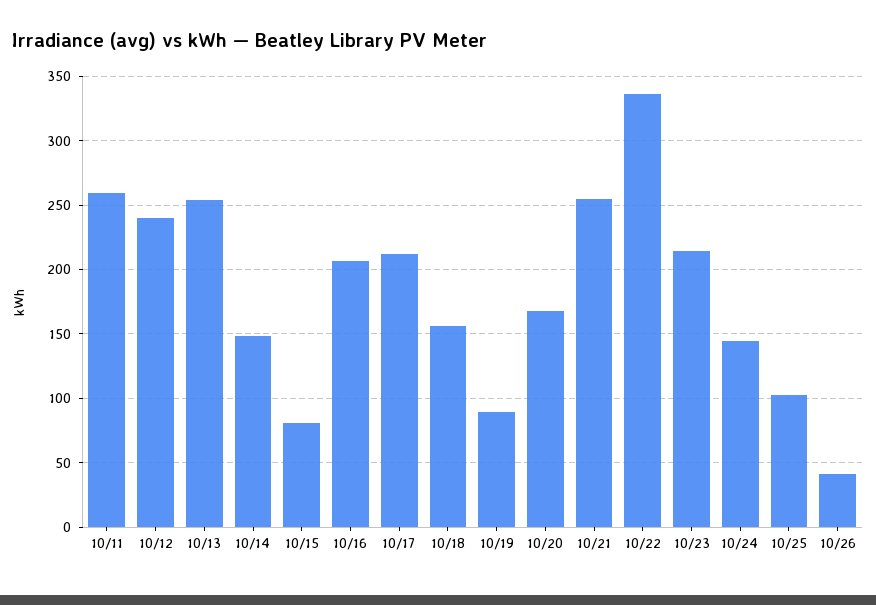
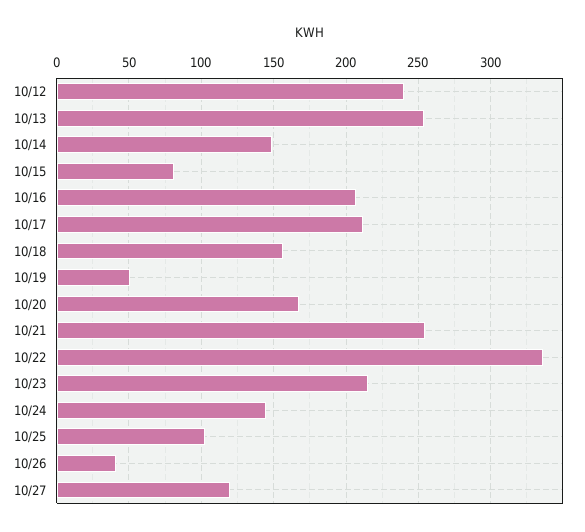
10/11: 260 -> none
10/19: 90 -> 50
10/27: none -> 120

